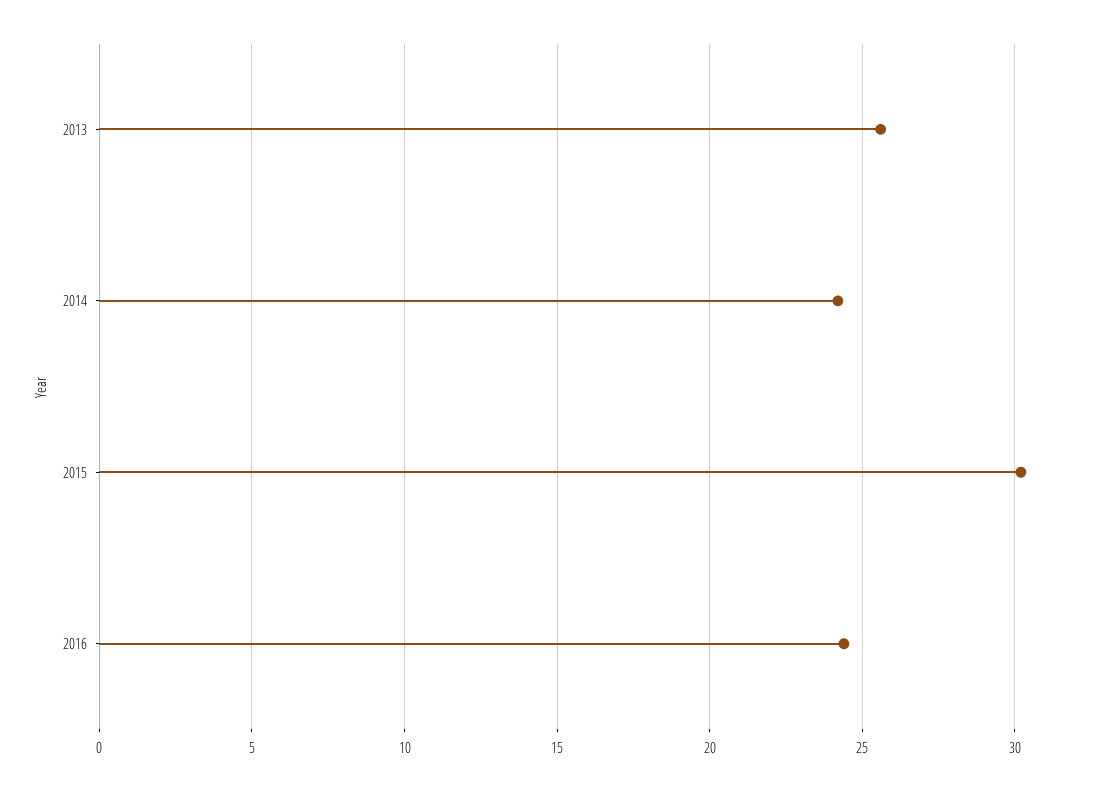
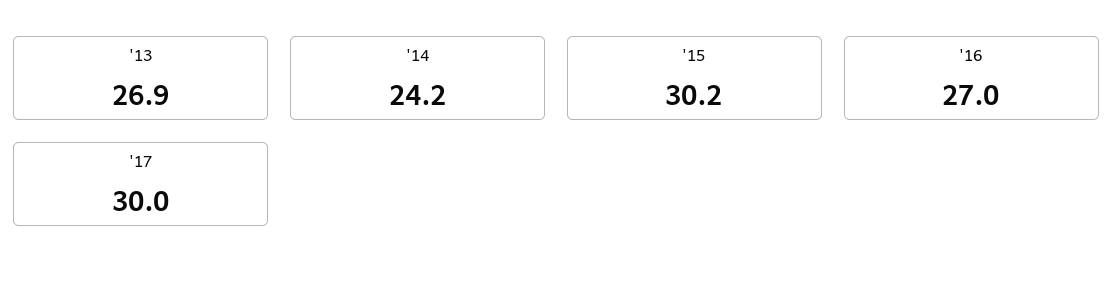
2013: 25.5 -> 26.9
2016: 24.5 -> 27
'17: none -> 30

